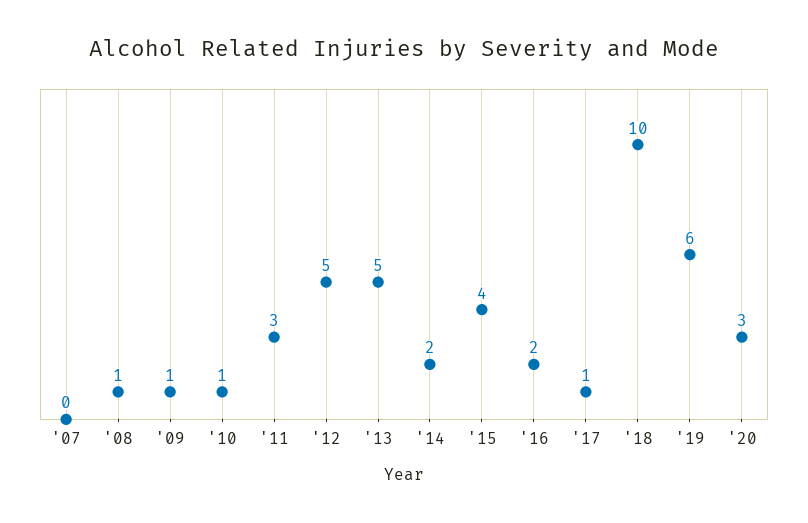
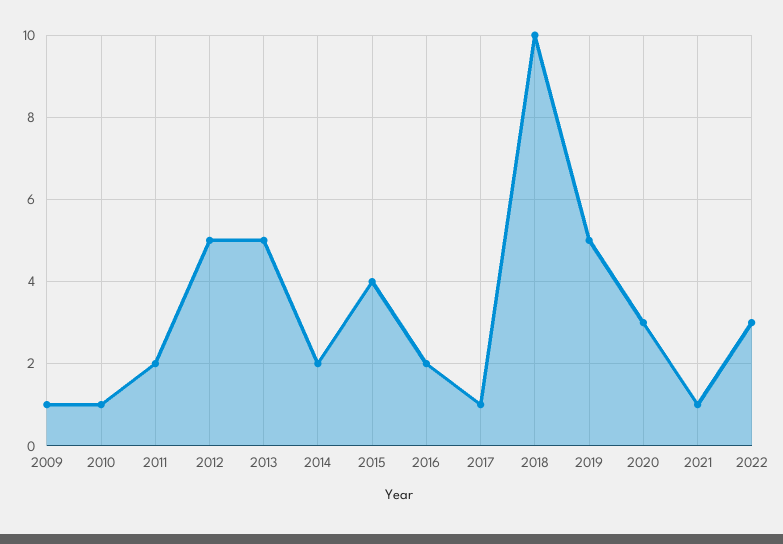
'07: 0 -> none
'08: 1 -> none
'11: 3 -> 2
'19: 6 -> 5
2021: none -> 1
2022: none -> 3

